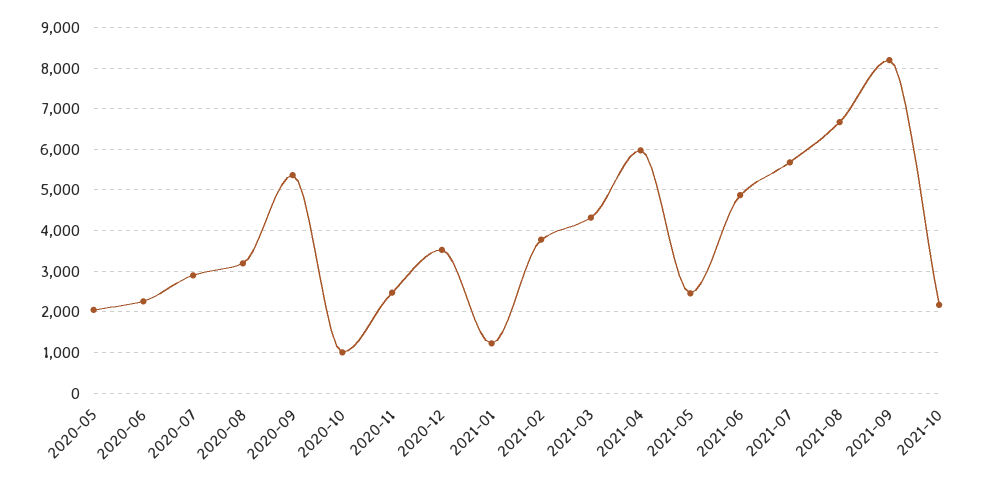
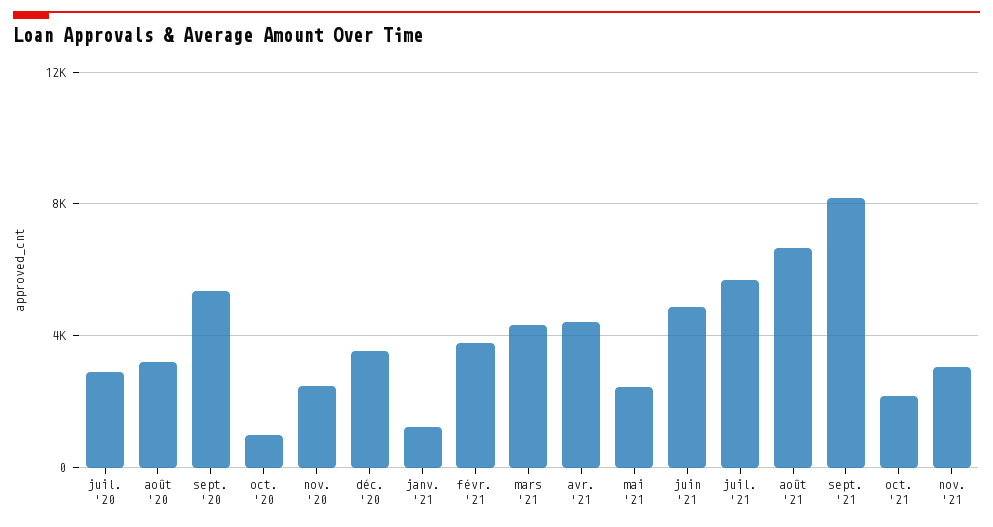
2020-05: 2000 -> none
2020-06: 2200 -> none
2021-04: 6000 -> 4500
nov. '21: none -> 3000

